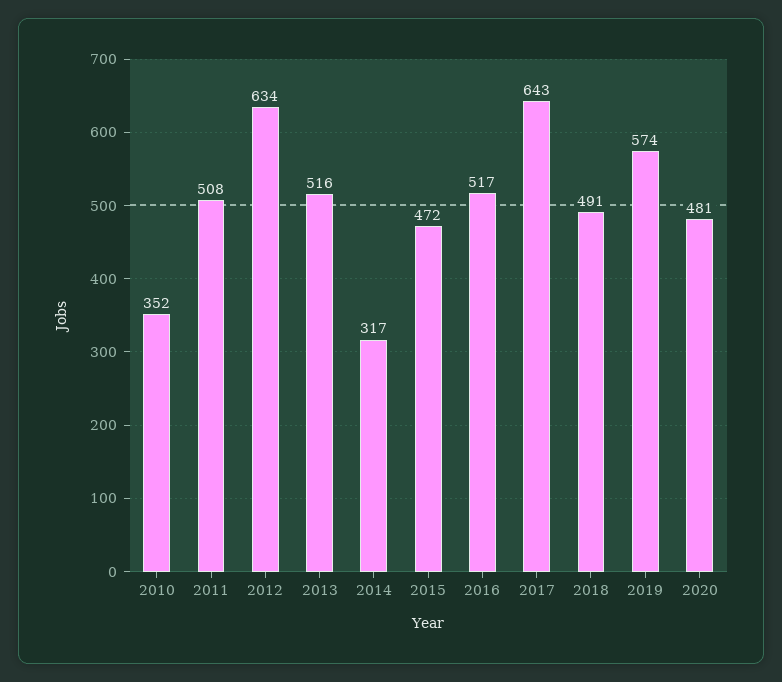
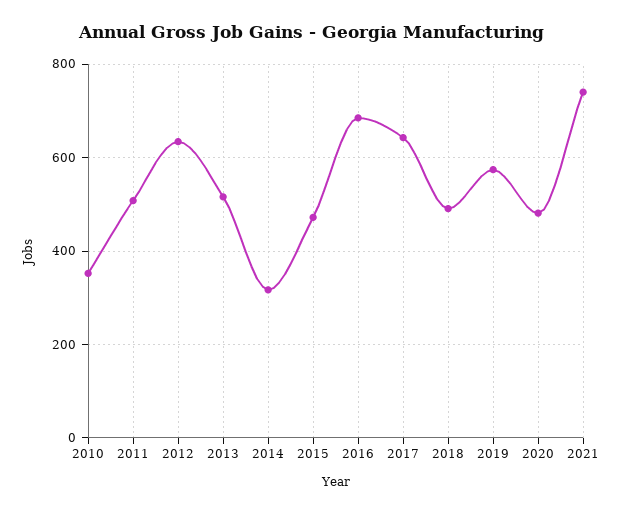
2016: 517 -> 680
2021: none -> 740

